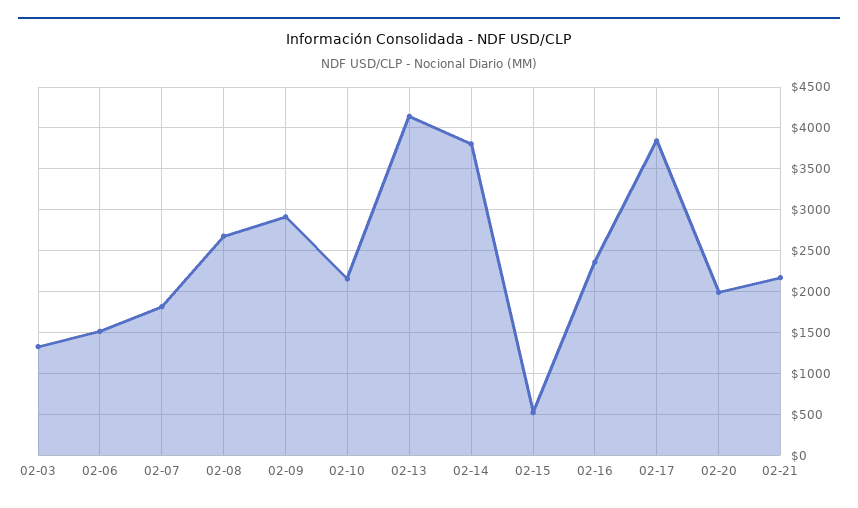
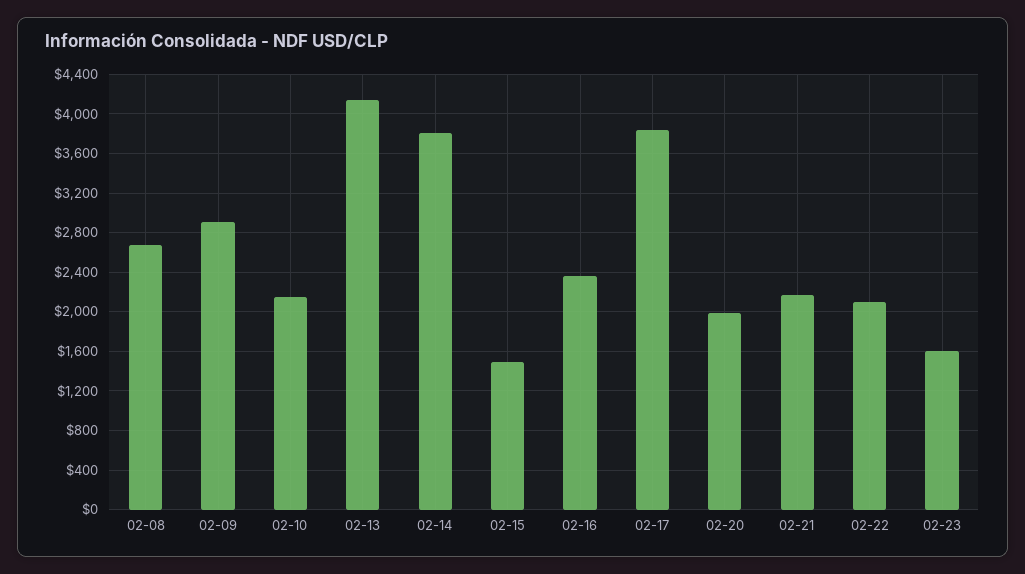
02-03: 1300 -> none
02-06: 1500 -> none
02-07: 1800 -> none
02-15: 500 -> 1500
02-22: none -> 2100
02-23: none -> 1600

